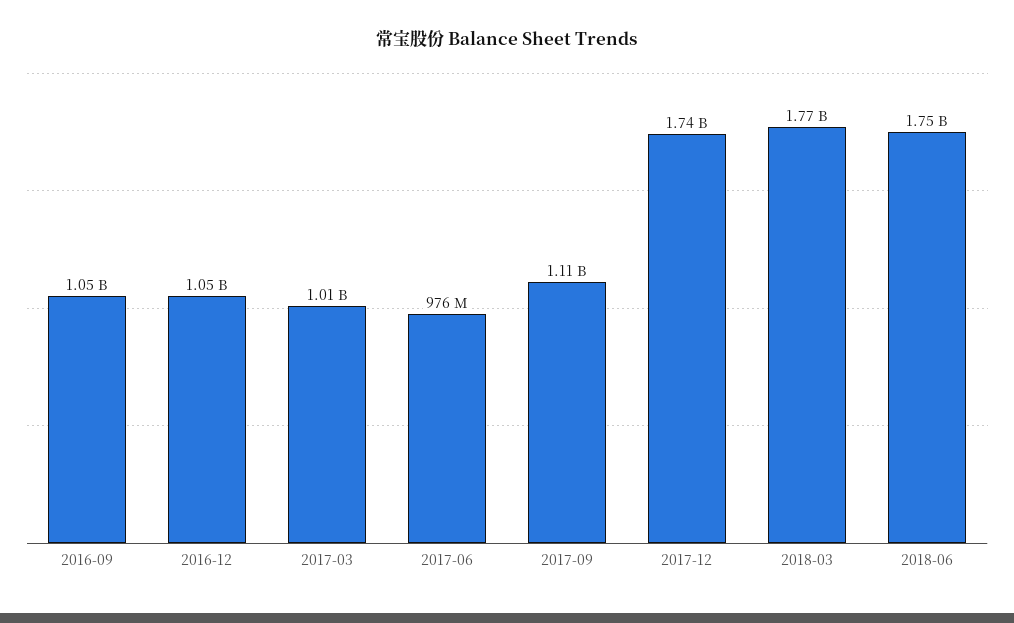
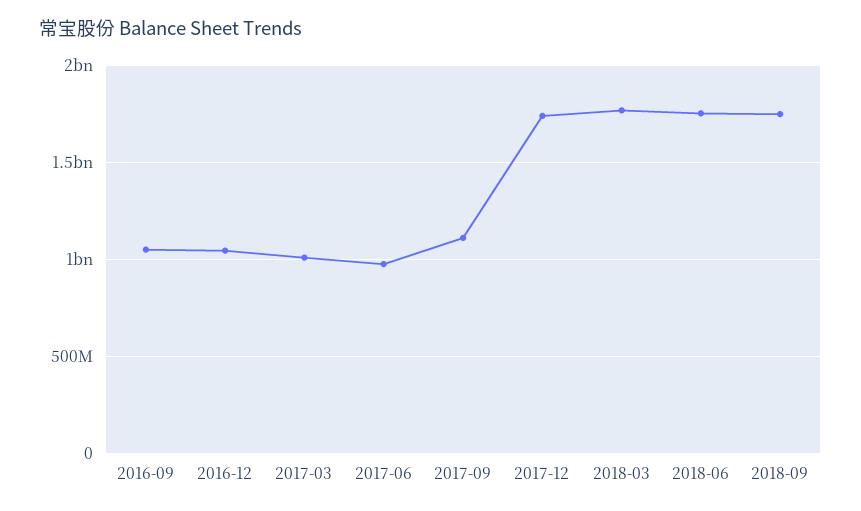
2018-09: none -> 1750000000

